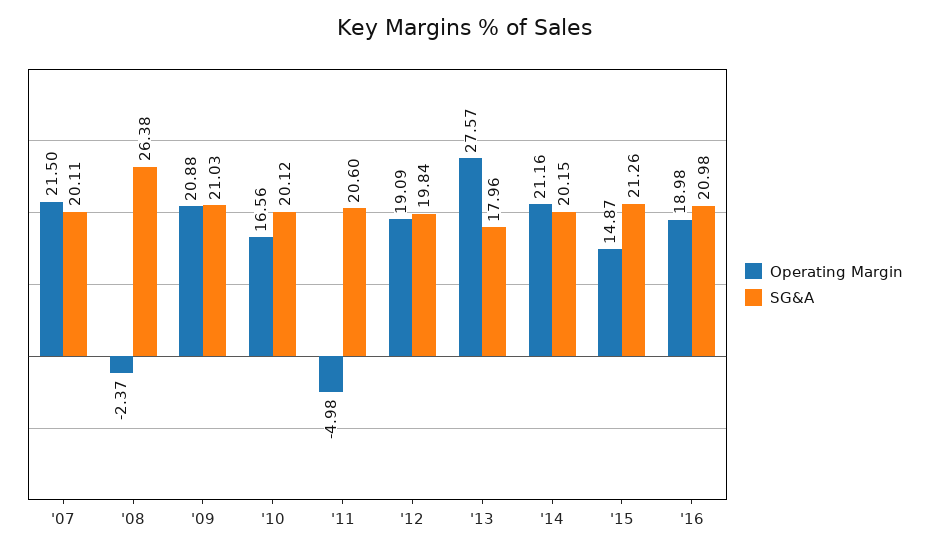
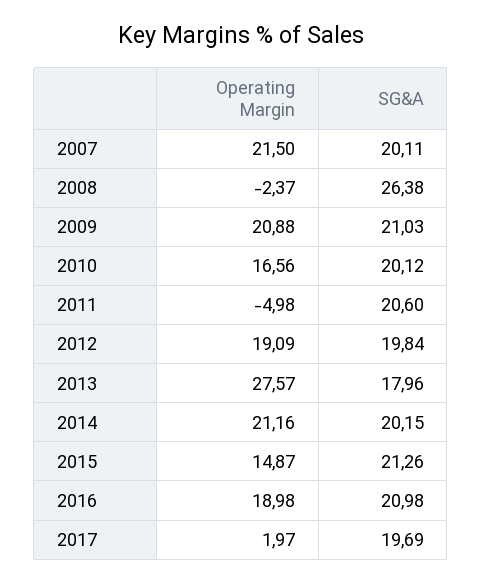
Operating Margin, 2017: none -> 1.97
SG&A, 2017: none -> 19.69

